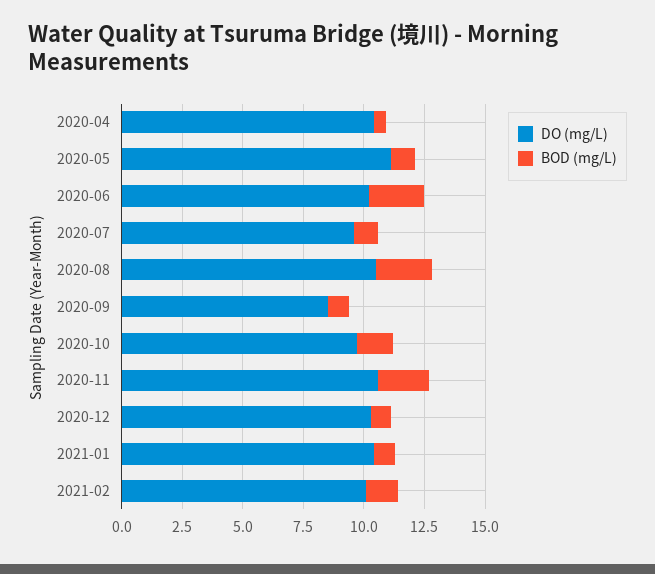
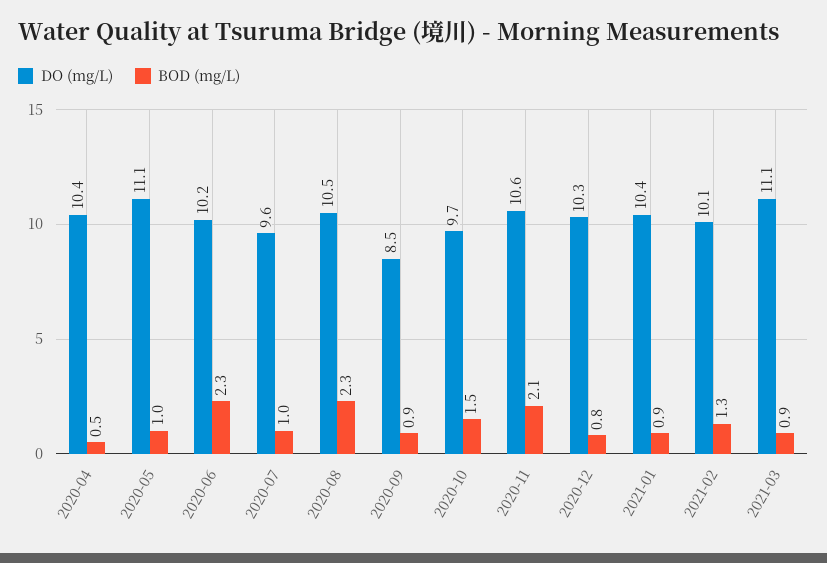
DO (mg/L), 2021-03: none -> 11.1
BOD (mg/L), 2021-03: none -> 0.9

